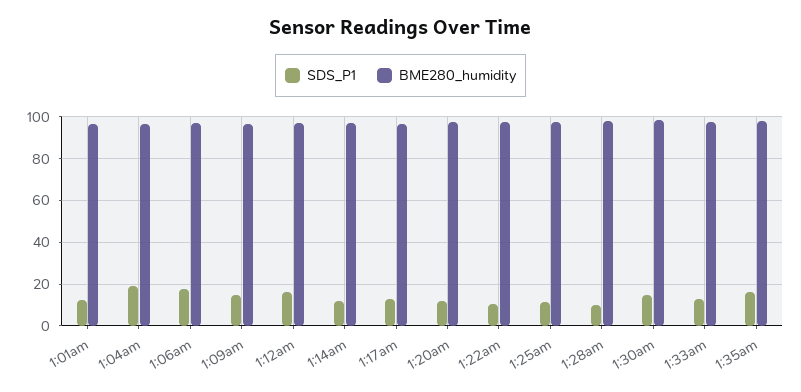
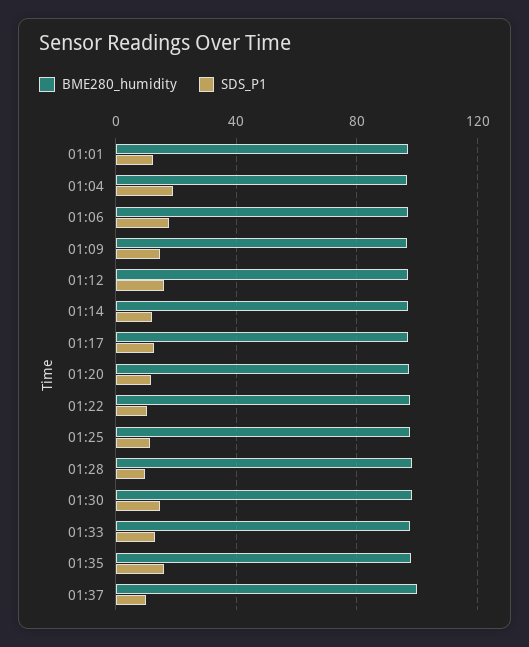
BME280_humidity, 01:37: none -> 100
SDS_P1, 01:37: none -> 10

